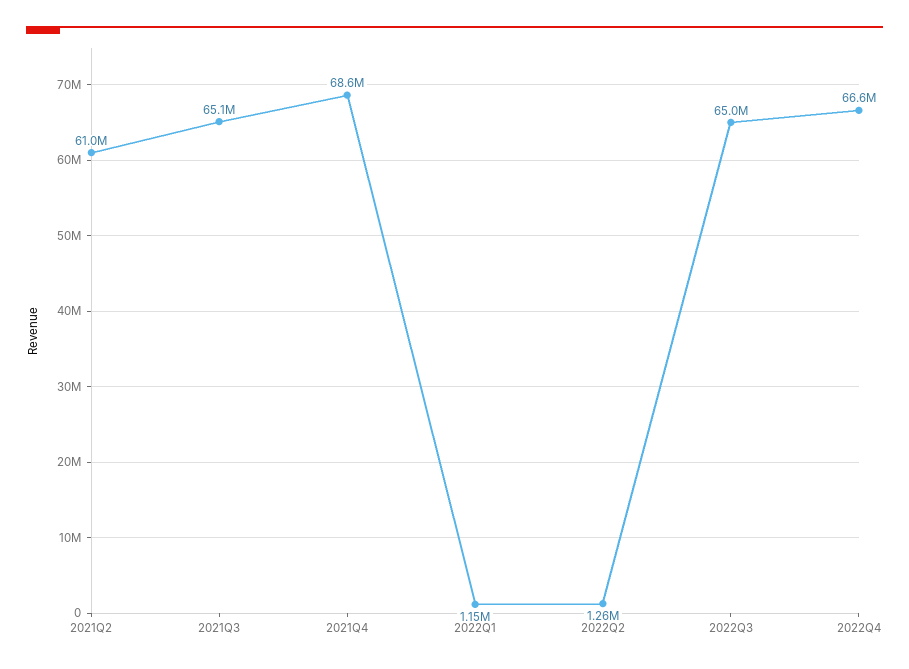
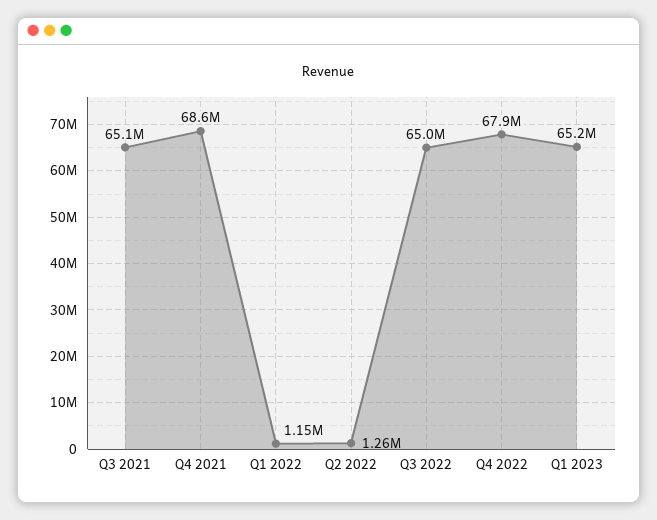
2021Q2: 61000000 -> none
2022Q4: 66600000 -> 67900000
Q1 2023: none -> 65200000

